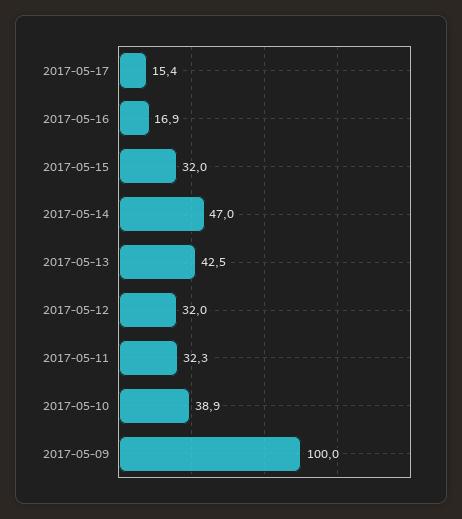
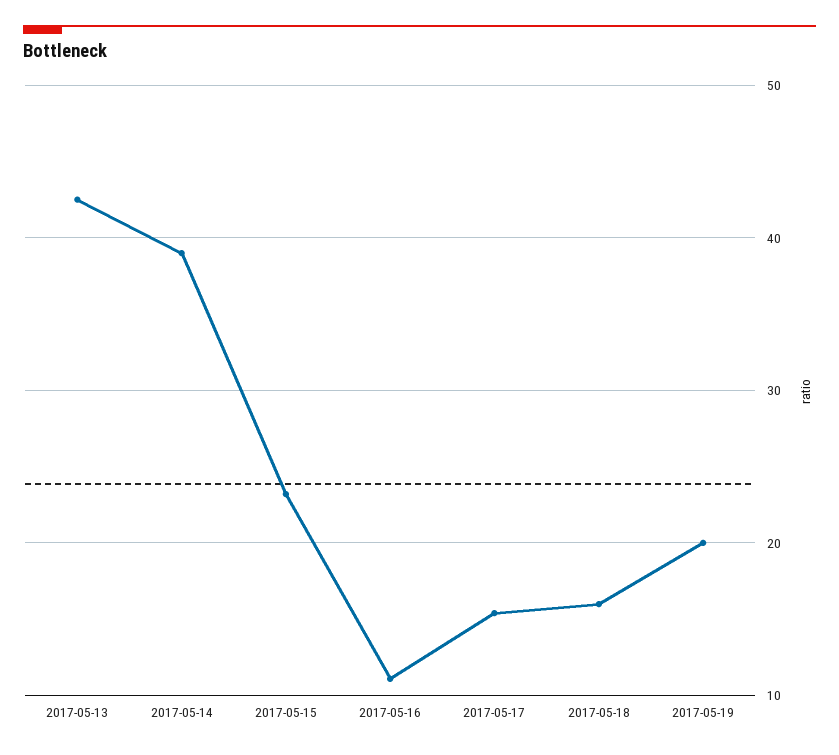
2017-05-16: 16.9 -> 11
2017-05-15: 32 -> 23
2017-05-14: 47 -> 39
2017-05-12: 32 -> none
2017-05-11: 32.3 -> none
2017-05-10: 38.9 -> none
2017-05-09: 100 -> none
2017-05-18: none -> 16
2017-05-19: none -> 20

